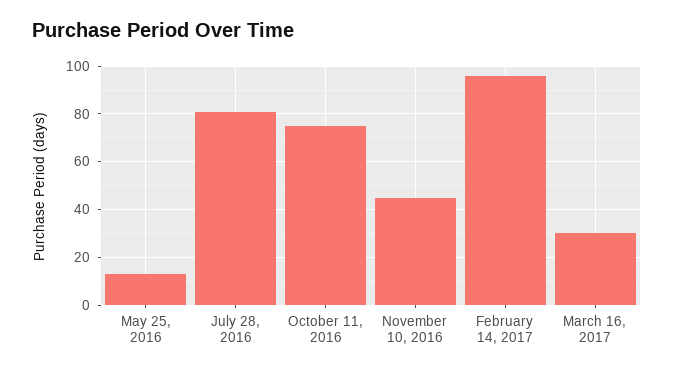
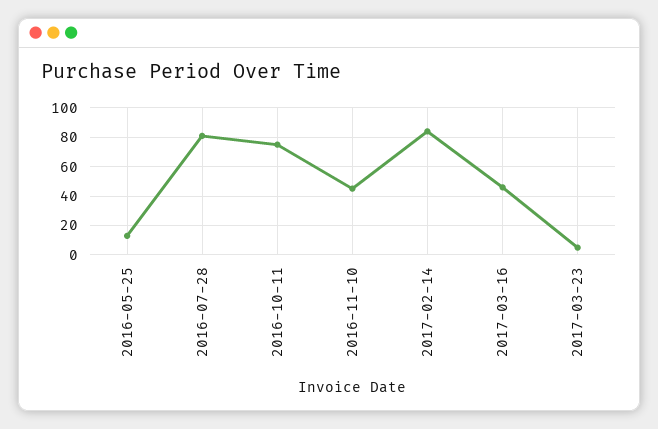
February 14, 2017: 95 -> 85
March 16, 2017: 30 -> 45
2017-03-23: none -> 5

